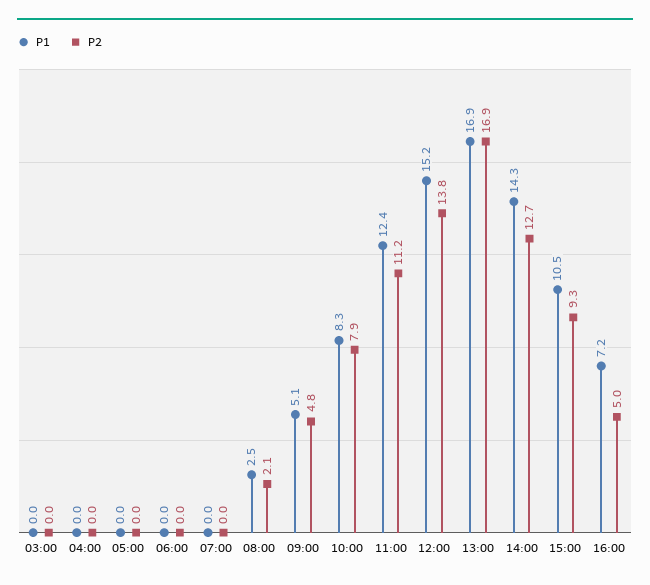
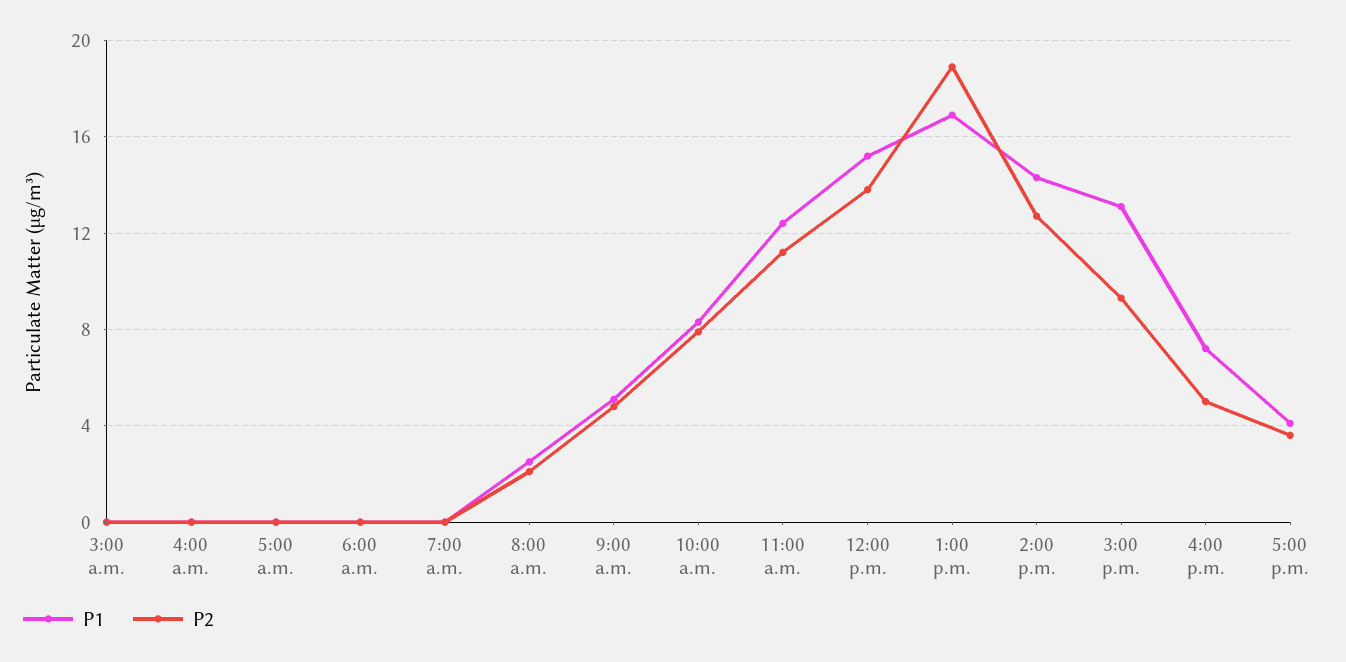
P2, 13:00: 16.9 -> 19
P1, 15:00: 10.5 -> 13
P1, 5:00 p.m.: none -> 4
P2, 5:00 p.m.: none -> 3.5

